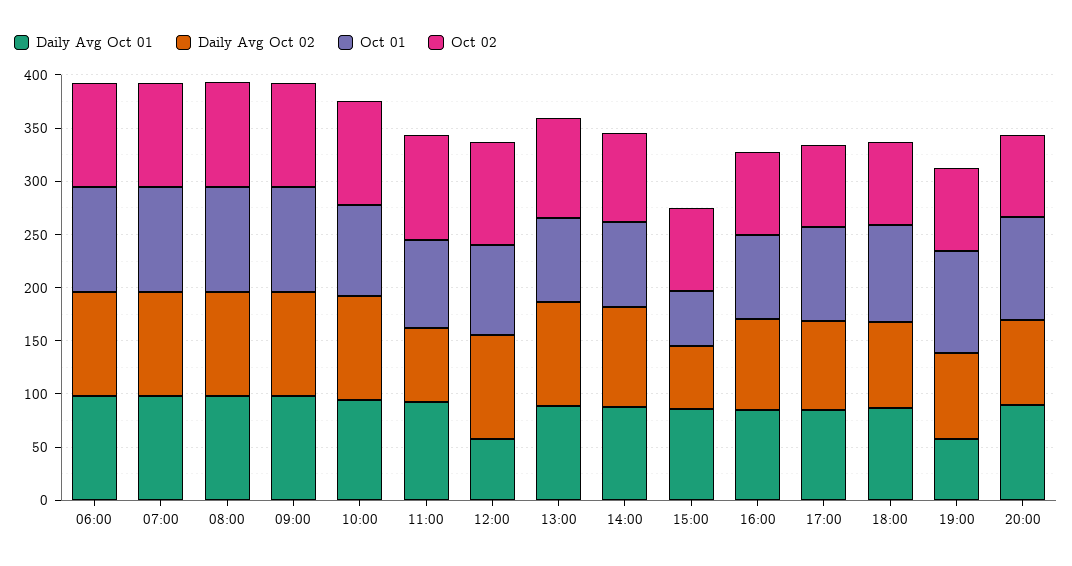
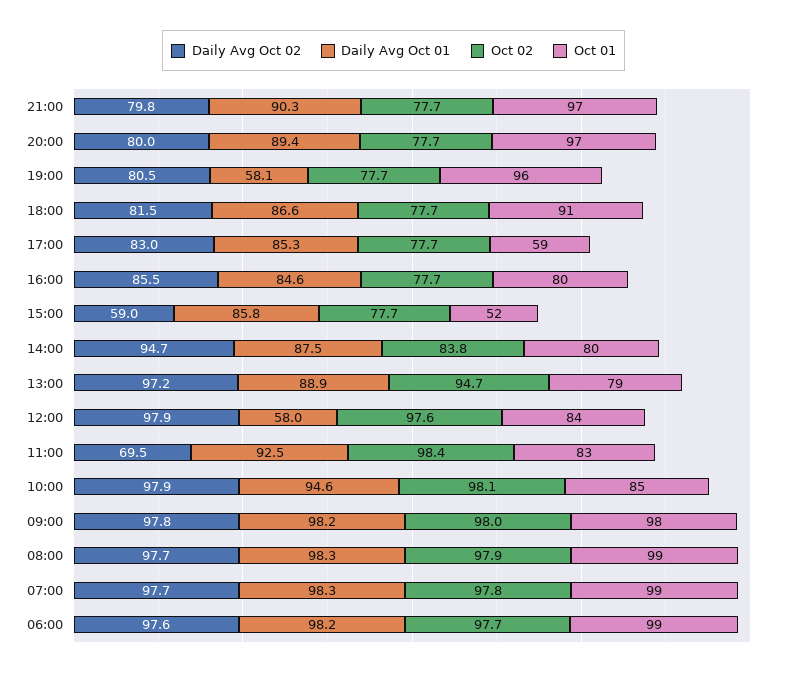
Oct 01, 17:00: 90 -> 59
Daily Avg Oct 02, 21:00: none -> 79.8
Daily Avg Oct 01, 21:00: none -> 90.3
Oct 02, 21:00: none -> 77.7
Oct 01, 21:00: none -> 97

